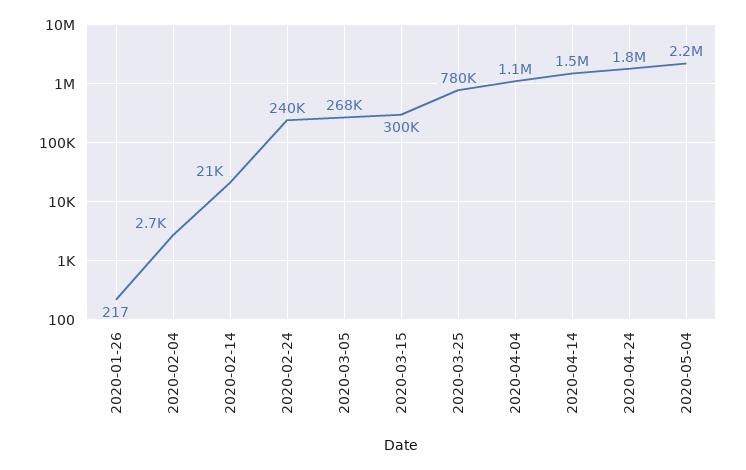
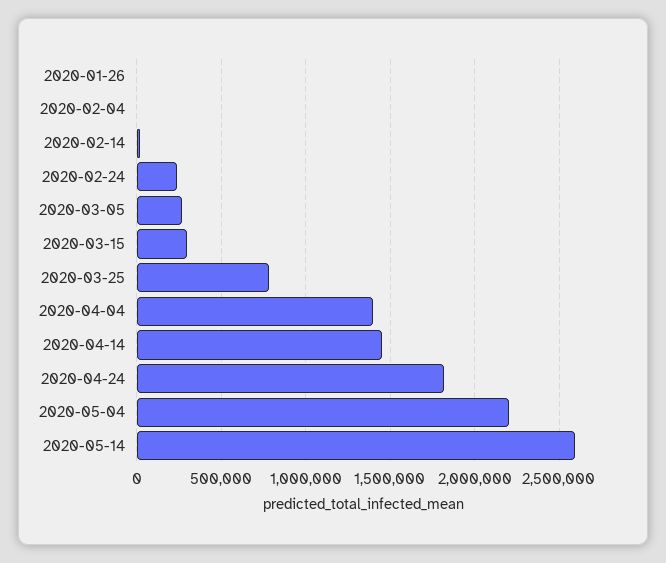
2020-04-04: 1100000 -> 1400000
2020-05-14: none -> 2600000

